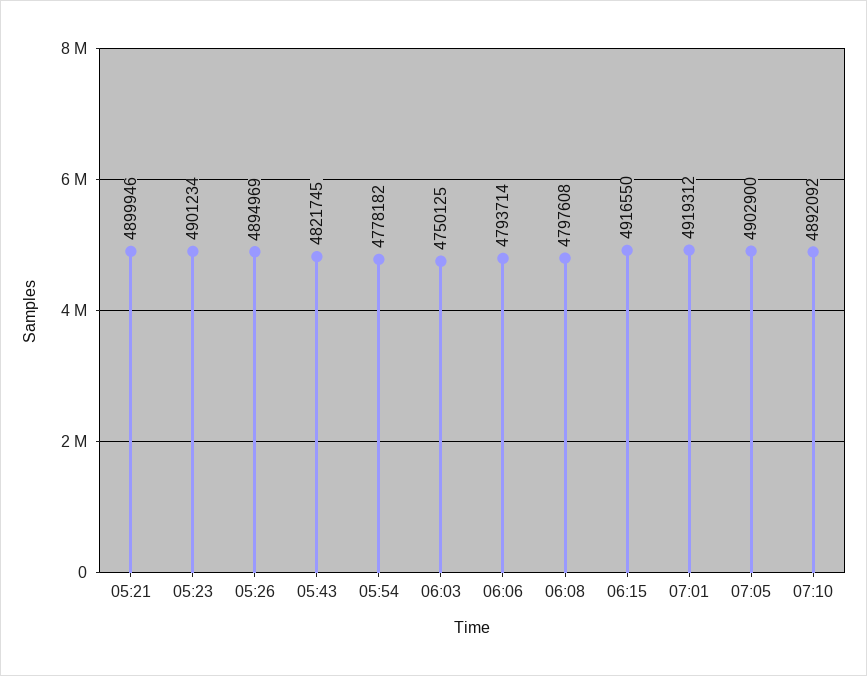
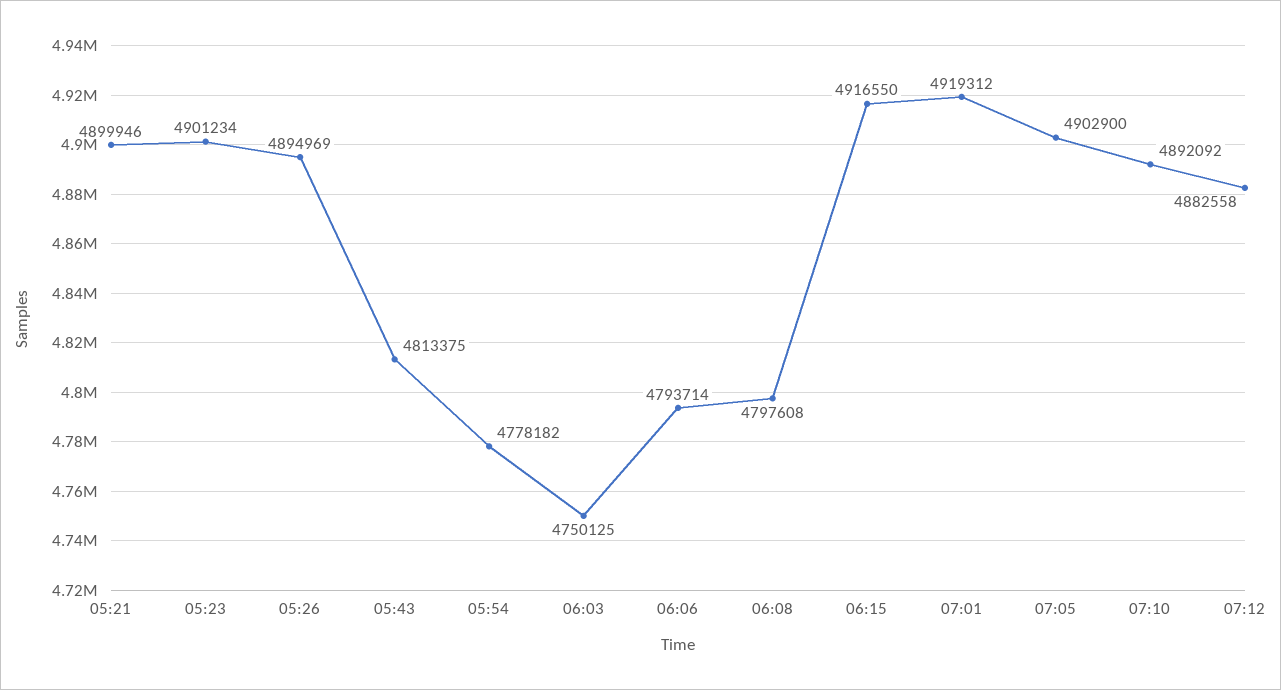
05:43: 4821745 -> 4813375
07:12: none -> 4882558

